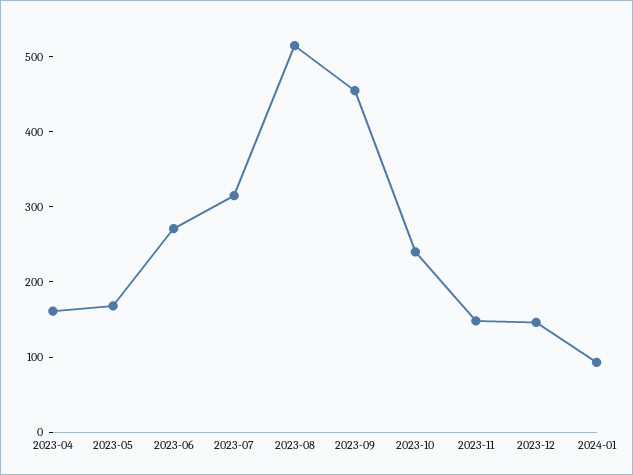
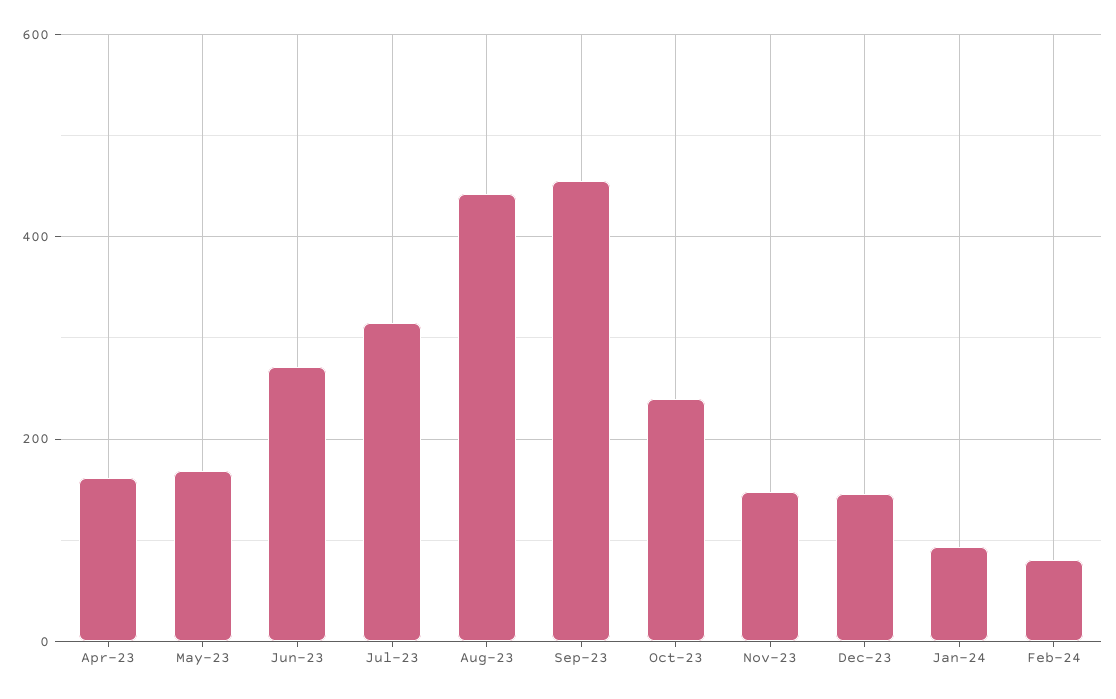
2023-08: 520 -> 440
Feb-24: none -> 80

